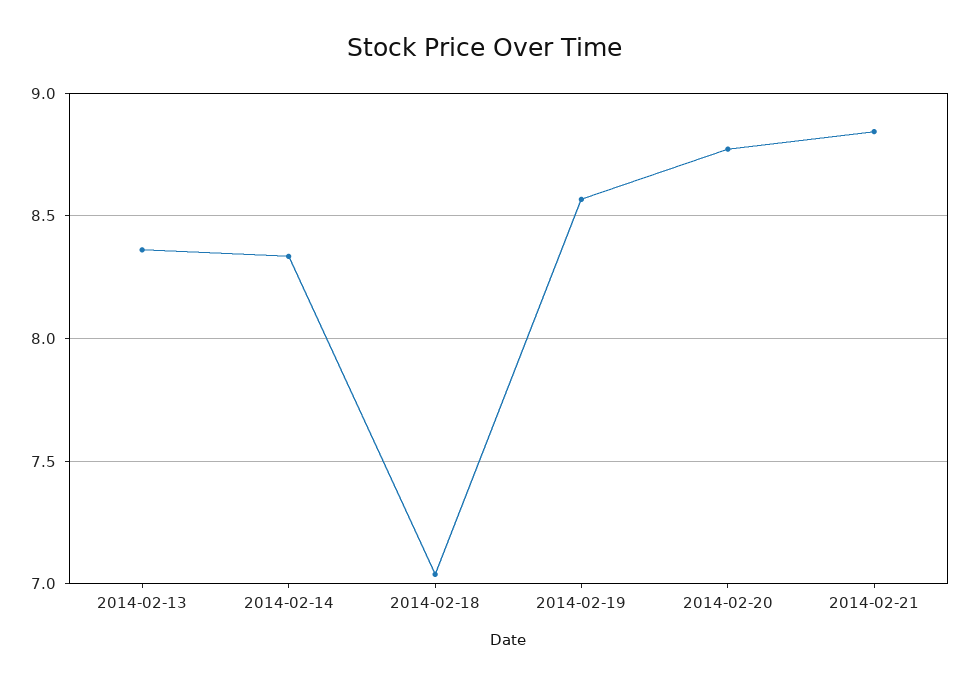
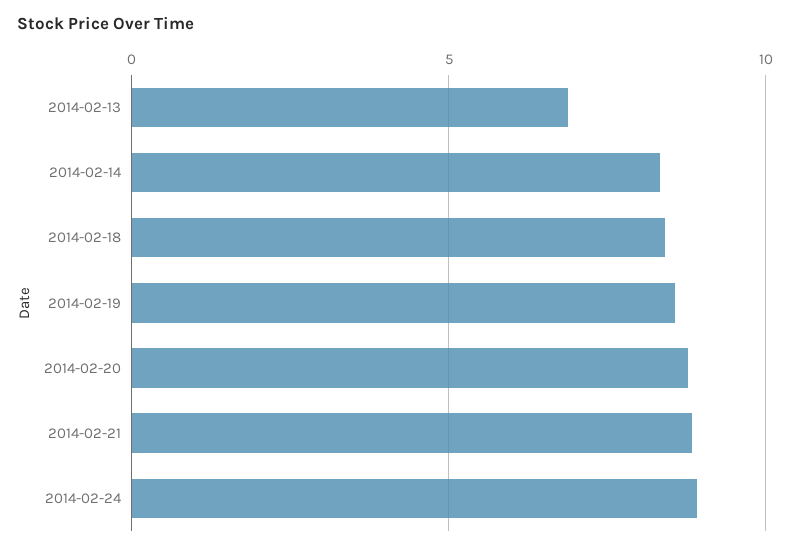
2014-02-13: 8.35 -> 7
2014-02-18: 7.05 -> 8.5
2014-02-24: none -> 9

